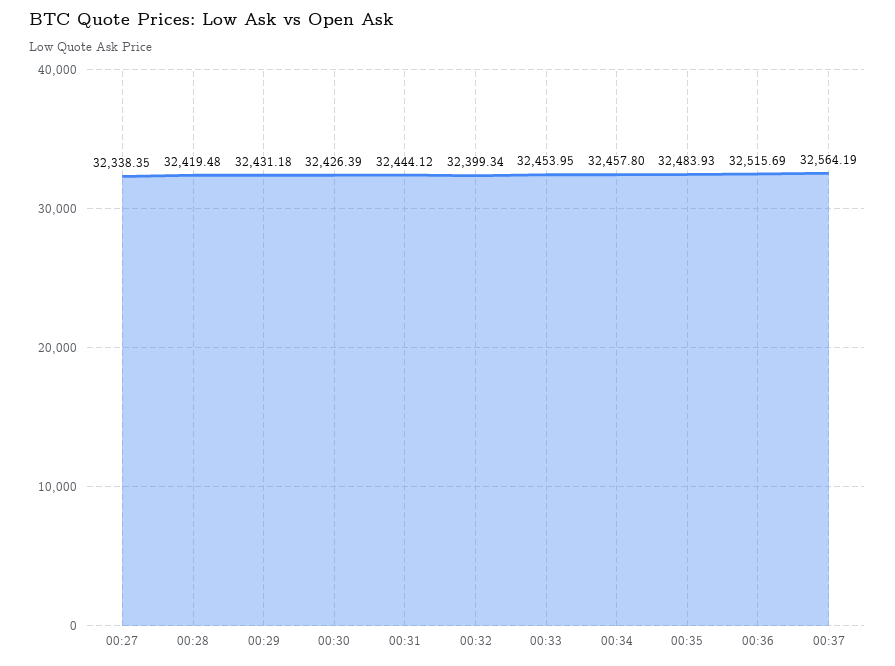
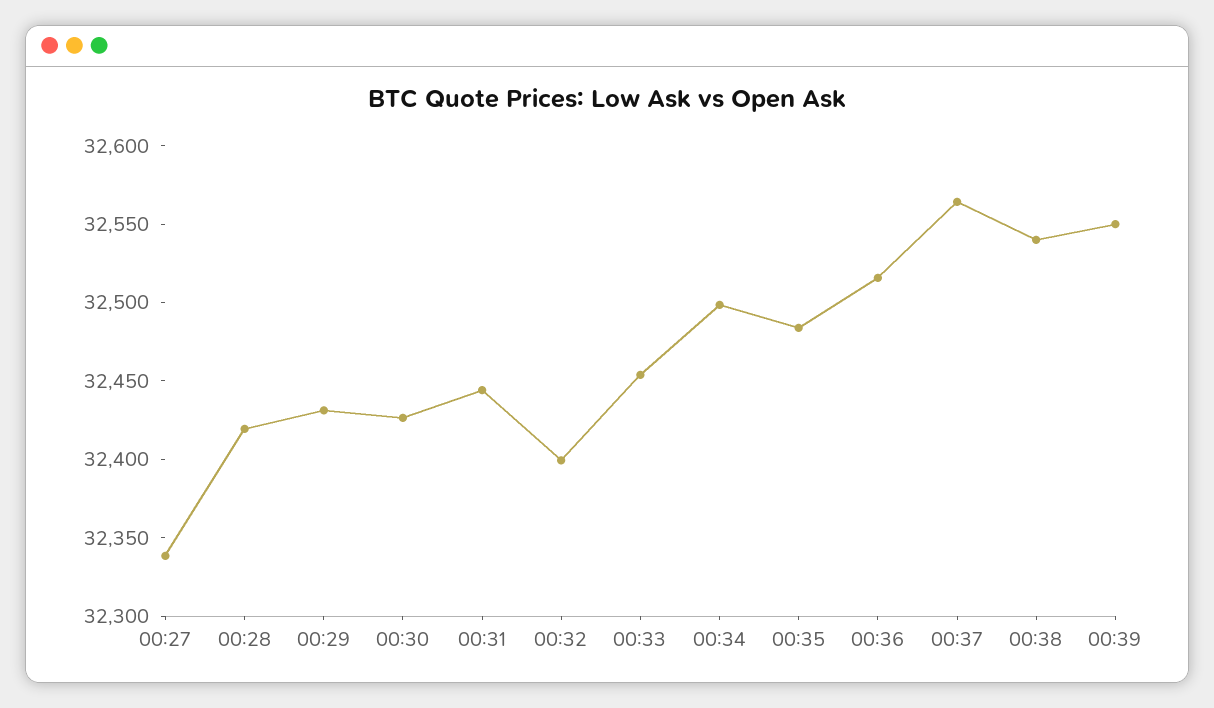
00:34: 32457.8 -> 32500
00:38: none -> 32540
00:39: none -> 32550

